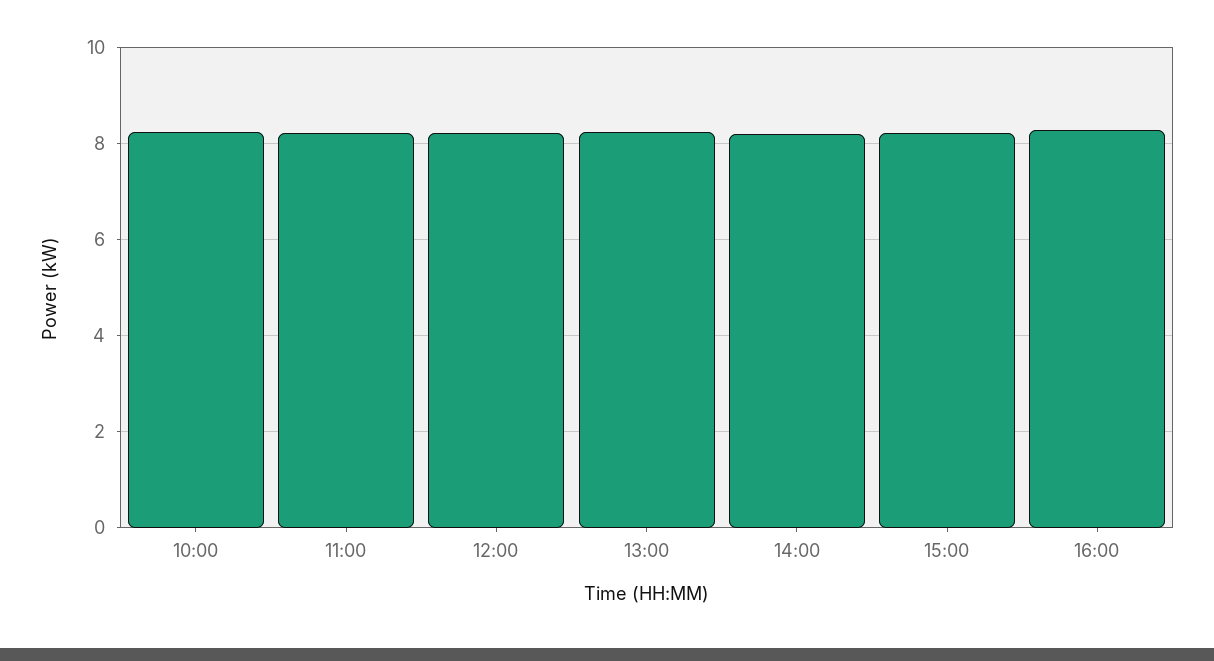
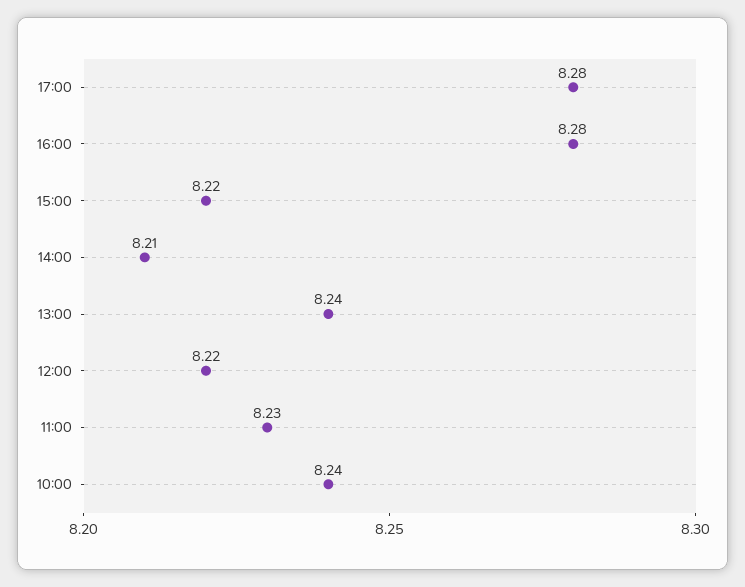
17:00: none -> 8.28

